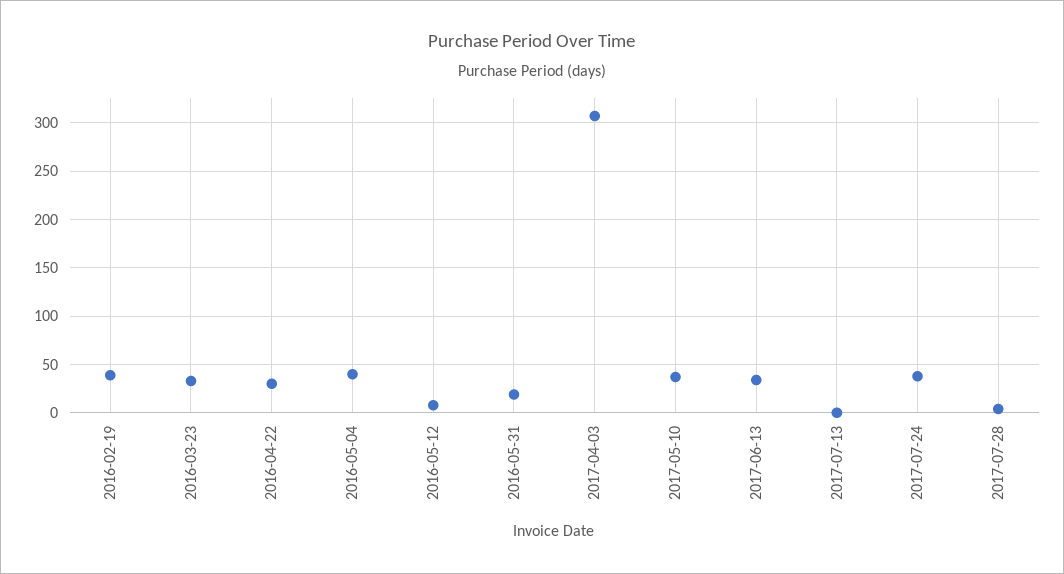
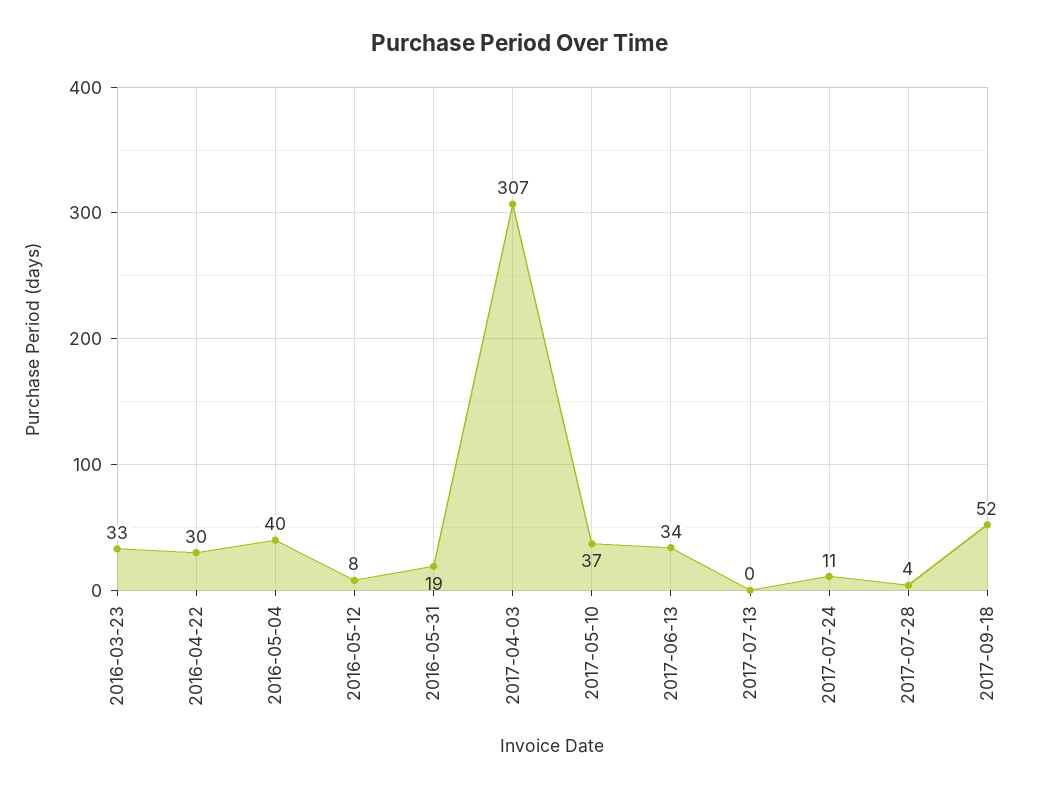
2016-02-19: 40 -> none
2017-07-24: 40 -> 11
2017-09-18: none -> 52

